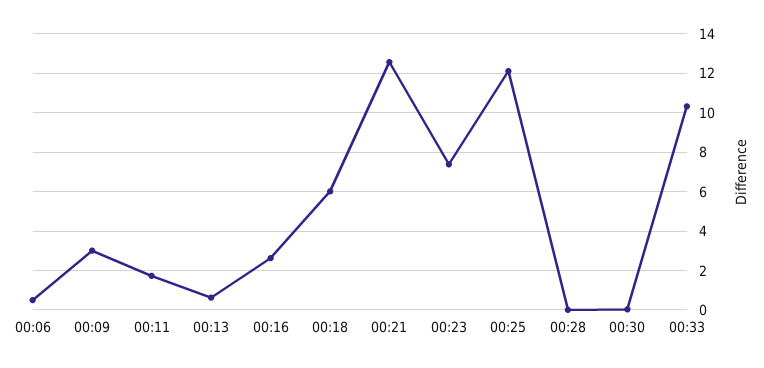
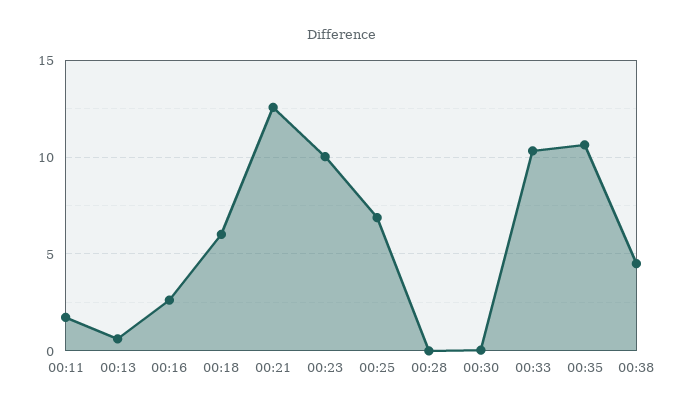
00:06: 0.5 -> none
00:09: 3 -> none
00:23: 7.5 -> 10
00:25: 12 -> 7
00:35: none -> 10.5
00:38: none -> 4.5

